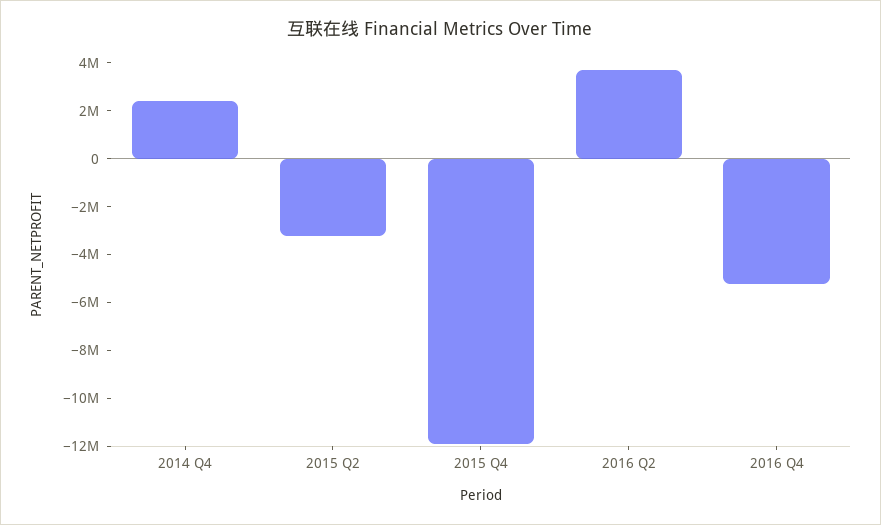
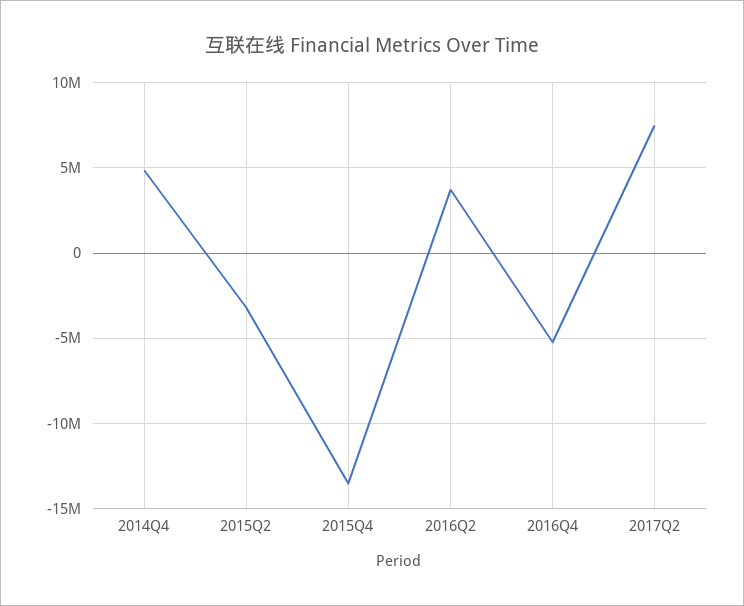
2014 Q4: 2500000 -> 5000000
2015 Q4: -12000000 -> -13500000
2017Q2: none -> 7500000

